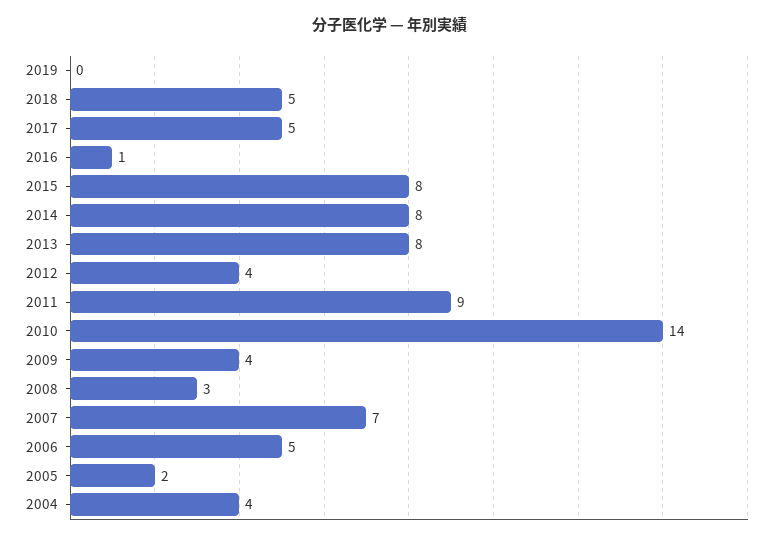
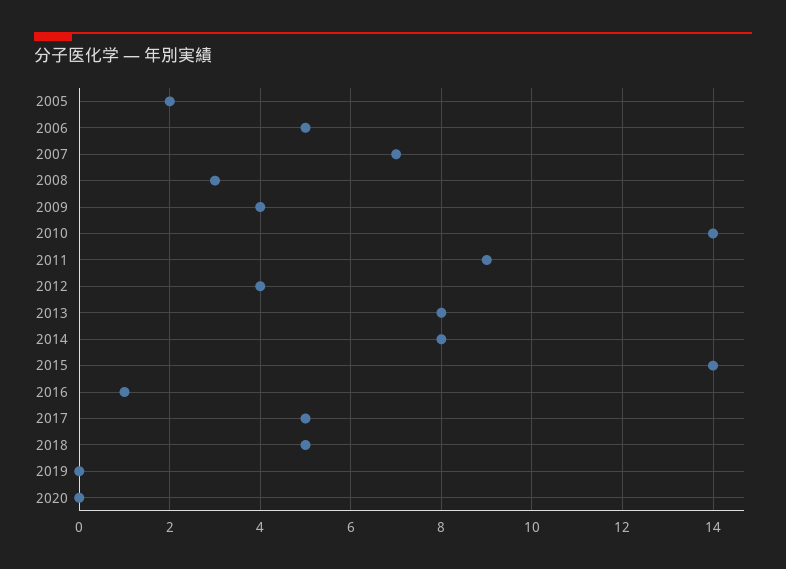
2015: 8 -> 14
2004: 4 -> none
2020: none -> 0

